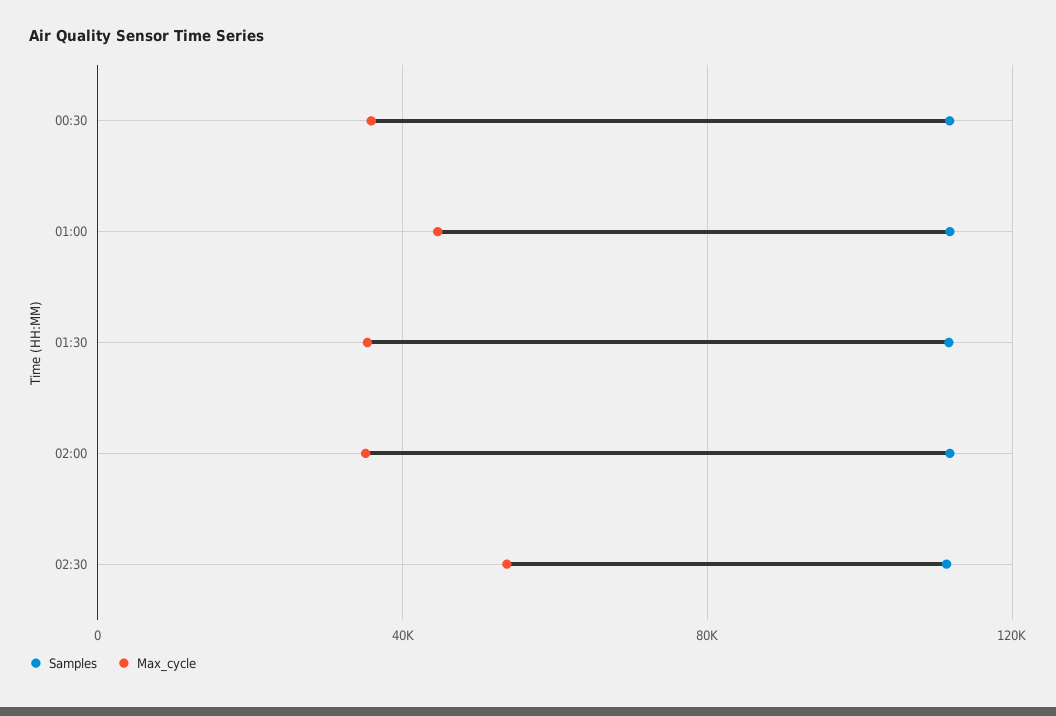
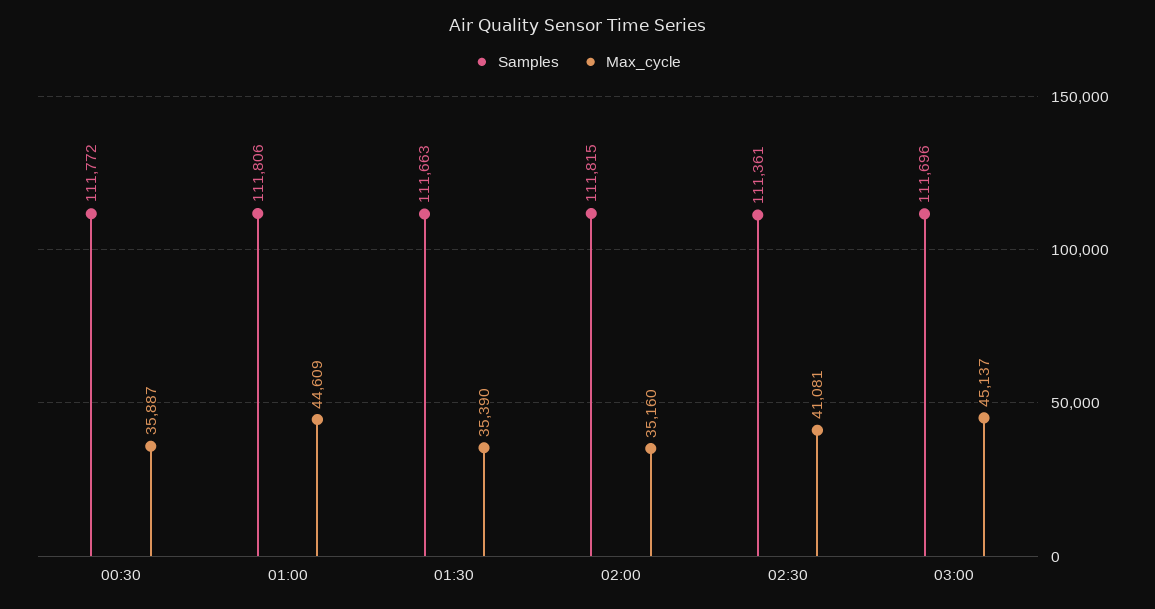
Max_cycle, 02:30: 55000 -> 41081
Samples, 03:00: none -> 111696
Max_cycle, 03:00: none -> 45137

